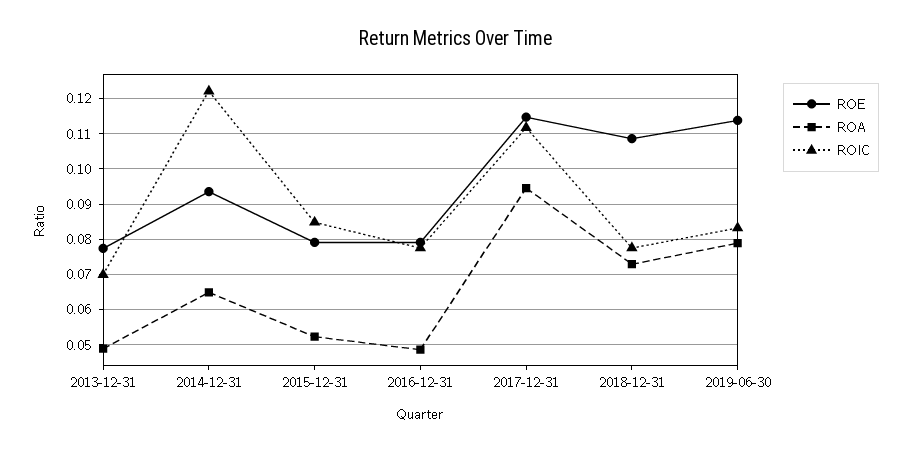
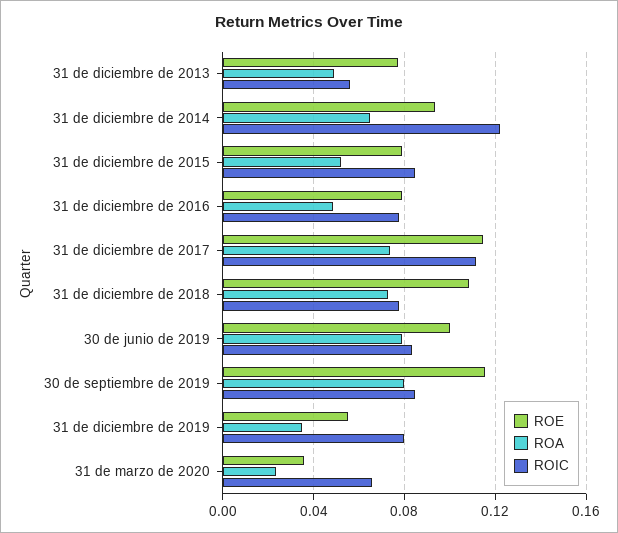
ROIC, 2013-12-31: 0.07 -> 0.055
ROA, 2017-12-31: 0.094 -> 0.075
ROE, 2019-06-30: 0.114 -> 0.1
ROE, 30 de septiembre de 2019: none -> 0.115
ROA, 30 de septiembre de 2019: none -> 0.08
ROIC, 30 de septiembre de 2019: none -> 0.085
ROE, 31 de diciembre de 2019: none -> 0.055
ROA, 31 de diciembre de 2019: none -> 0.035
ROIC, 31 de diciembre de 2019: none -> 0.08
ROE, 31 de marzo de 2020: none -> 0.035
ROA, 31 de marzo de 2020: none -> 0.025
ROIC, 31 de marzo de 2020: none -> 0.065

